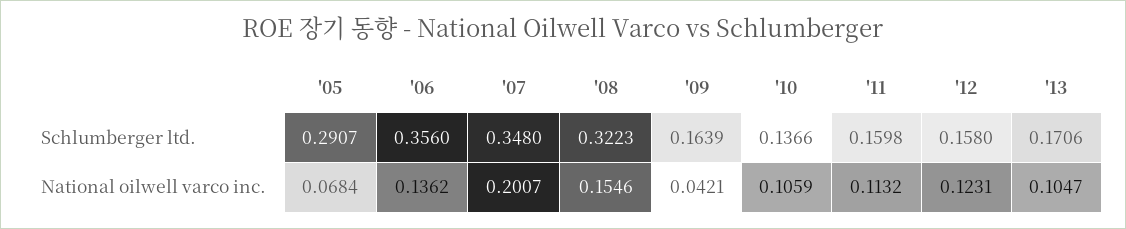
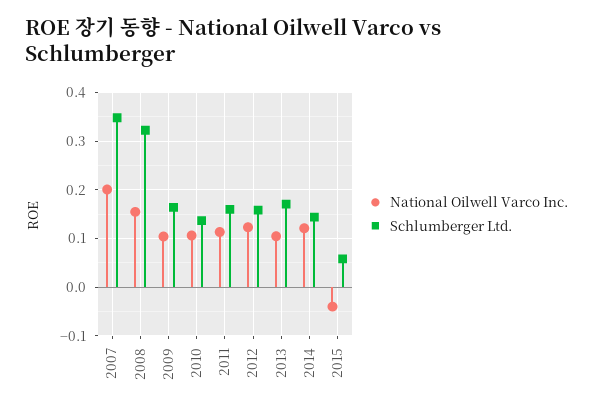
Schlumberger ltd., '05: 0.2907 -> none
Schlumberger ltd., '06: 0.356 -> none
National oilwell varco inc., '05: 0.0684 -> none
National oilwell varco inc., '06: 0.1362 -> none
National oilwell varco inc., '09: 0.0421 -> 0.1
National oilwell varco inc., 2014: none -> 0.12
Schlumberger ltd., 2014: none -> 0.14
National oilwell varco inc., 2015: none -> -0.04
Schlumberger ltd., 2015: none -> 0.06

